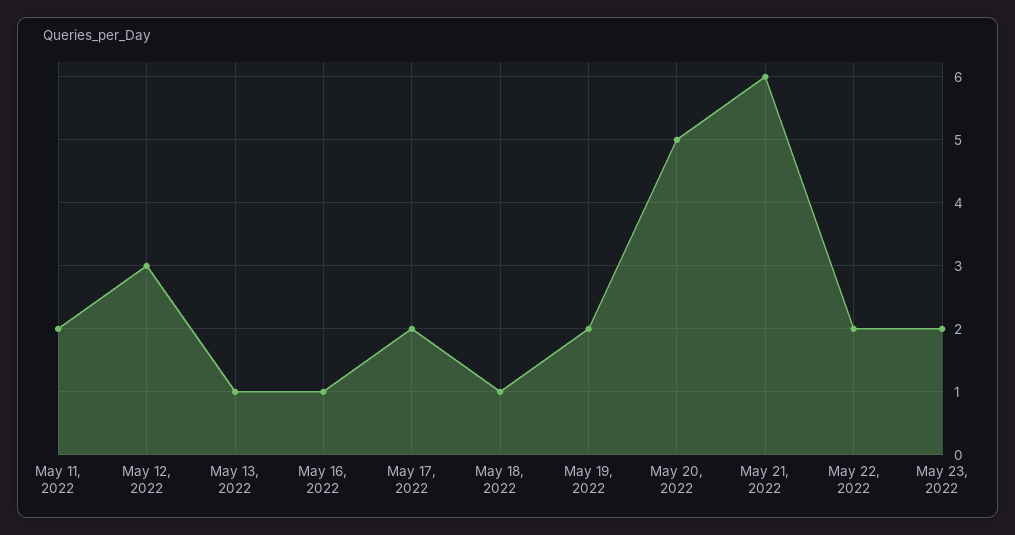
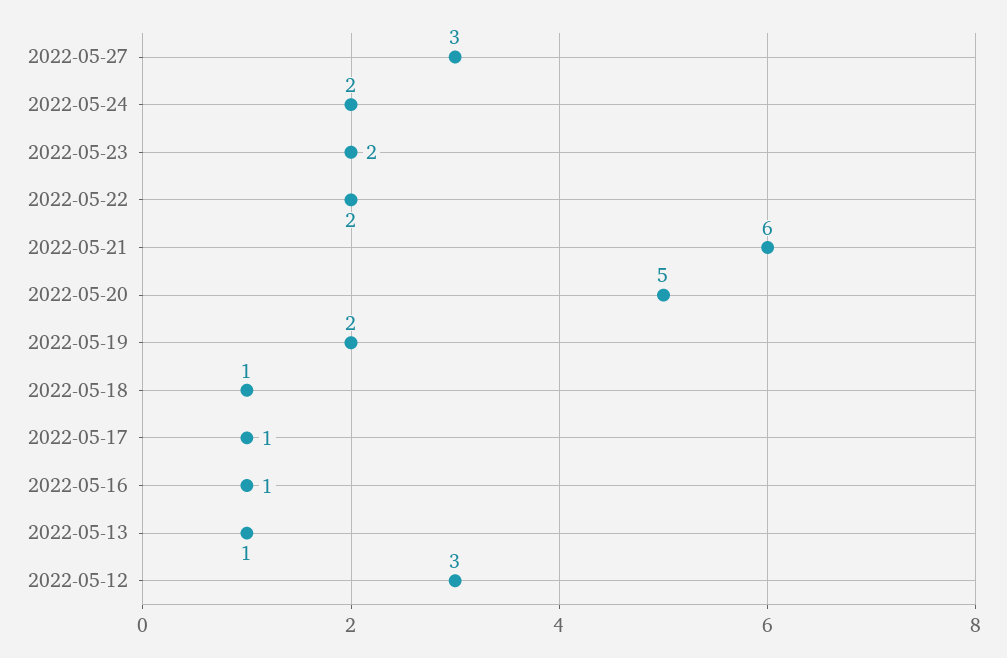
May 11, 2022: 2 -> none
May 17, 2022: 2 -> 1
2022-05-27: none -> 3
2022-05-24: none -> 2

